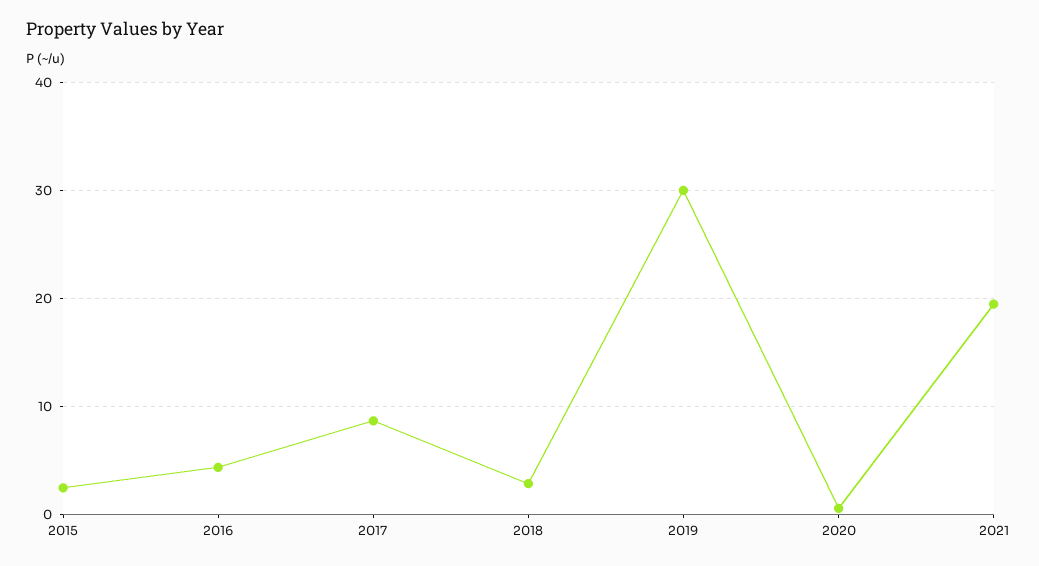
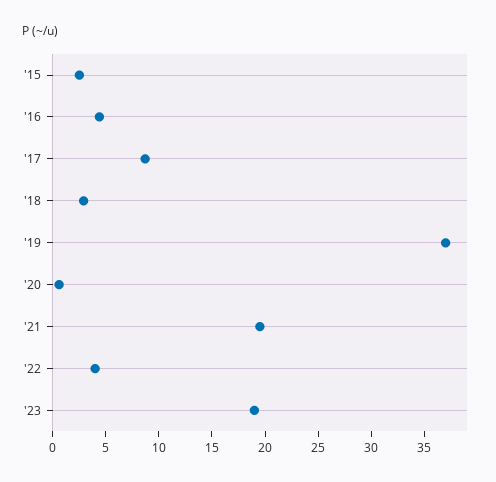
2019: 30 -> 37
'22: none -> 4
'23: none -> 19

